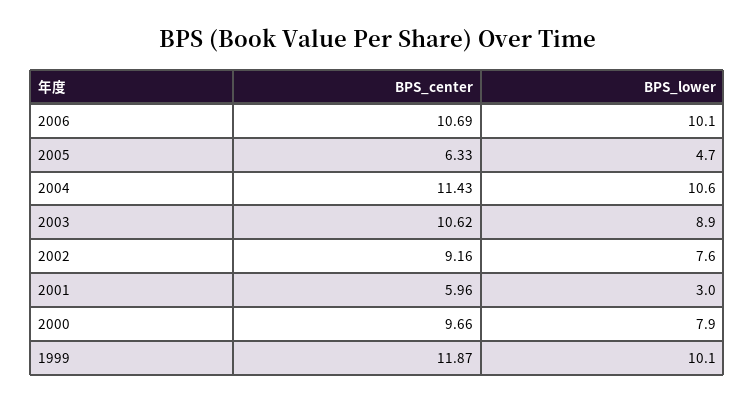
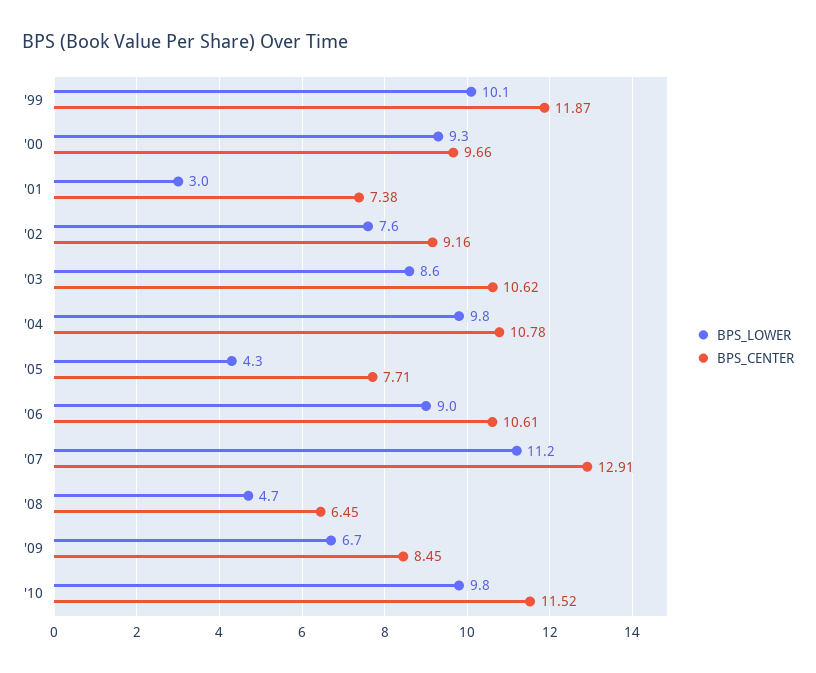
BPS_center, 2006: 10.69 -> 10.61
BPS_lower, 2006: 10.1 -> 9
BPS_center, 2005: 6.33 -> 7.71
BPS_lower, 2005: 4.7 -> 4.3
BPS_center, 2004: 11.43 -> 10.78
BPS_lower, 2004: 10.6 -> 9.8
BPS_lower, 2003: 8.9 -> 8.6
BPS_center, 2001: 5.96 -> 7.38
BPS_lower, 2000: 7.9 -> 9.3
BPS_lower, '07: none -> 11.2
BPS_center, '07: none -> 12.91
BPS_lower, '08: none -> 4.7
BPS_center, '08: none -> 6.45
BPS_lower, '09: none -> 6.7
BPS_center, '09: none -> 8.45
BPS_lower, '10: none -> 9.8
BPS_center, '10: none -> 11.52

